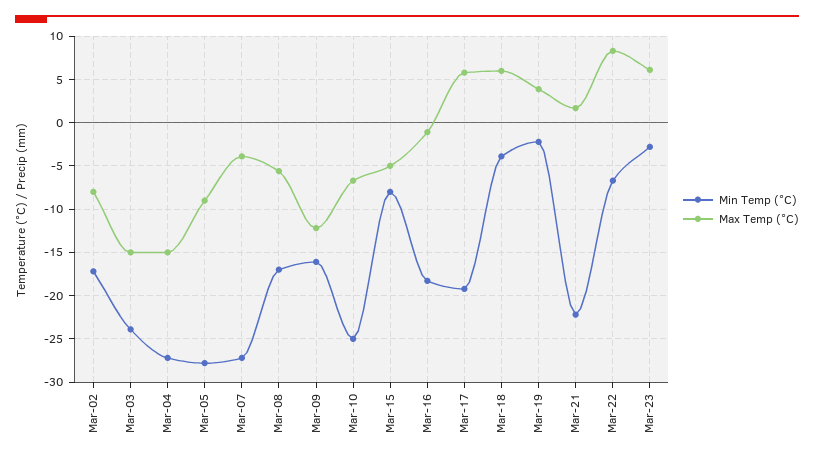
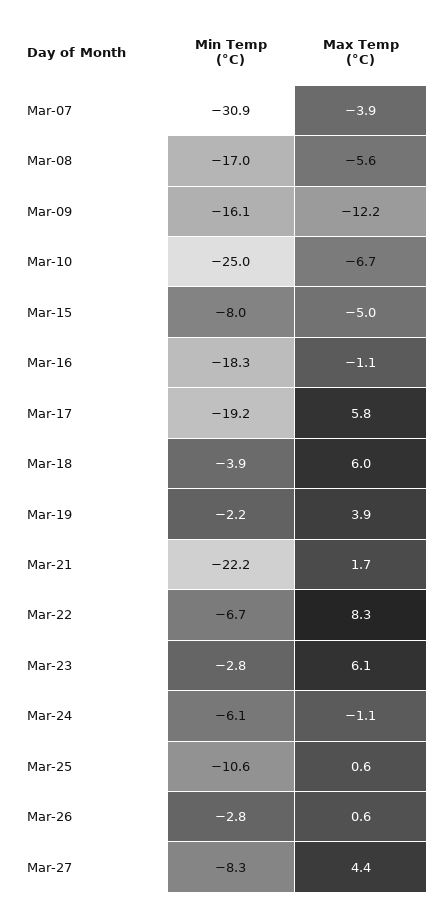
Min Temp (°C), Mar-02: -17 -> none
Max Temp (°C), Mar-02: -8 -> none
Min Temp (°C), Mar-03: -24 -> none
Max Temp (°C), Mar-03: -15 -> none
Min Temp (°C), Mar-04: -27 -> none
Max Temp (°C), Mar-04: -15 -> none
Min Temp (°C), Mar-05: -28 -> none
Max Temp (°C), Mar-05: -9 -> none
Min Temp (°C), Mar-07: -27 -> -30.9
Min Temp (°C), Mar-24: none -> -6.1
Max Temp (°C), Mar-24: none -> -1.1
Min Temp (°C), Mar-25: none -> -10.6
Max Temp (°C), Mar-25: none -> 0.6
Min Temp (°C), Mar-26: none -> -2.8
Max Temp (°C), Mar-26: none -> 0.6
Min Temp (°C), Mar-27: none -> -8.3
Max Temp (°C), Mar-27: none -> 4.4

